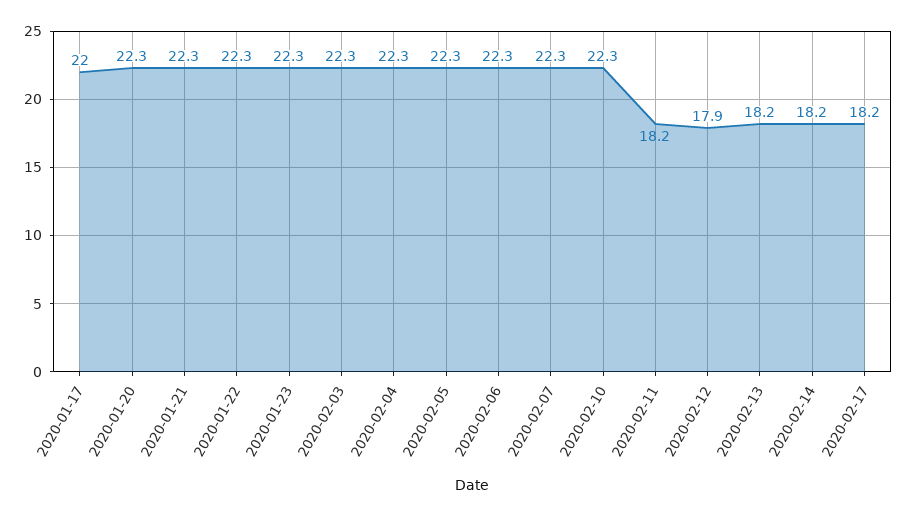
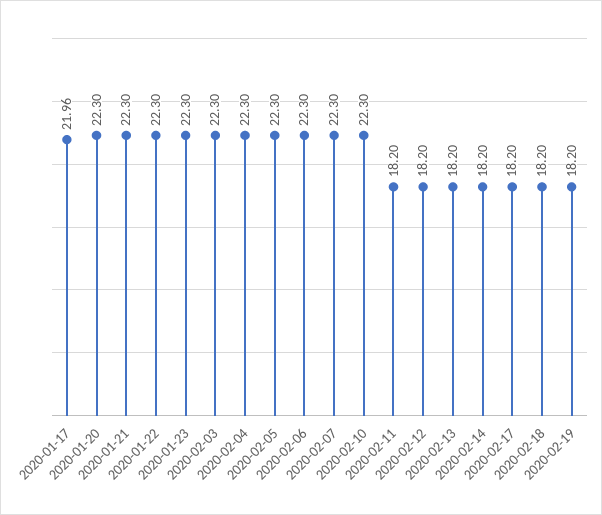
2020-02-12: 17.9 -> 18.2
2020-02-18: none -> 18.2
2020-02-19: none -> 18.2

